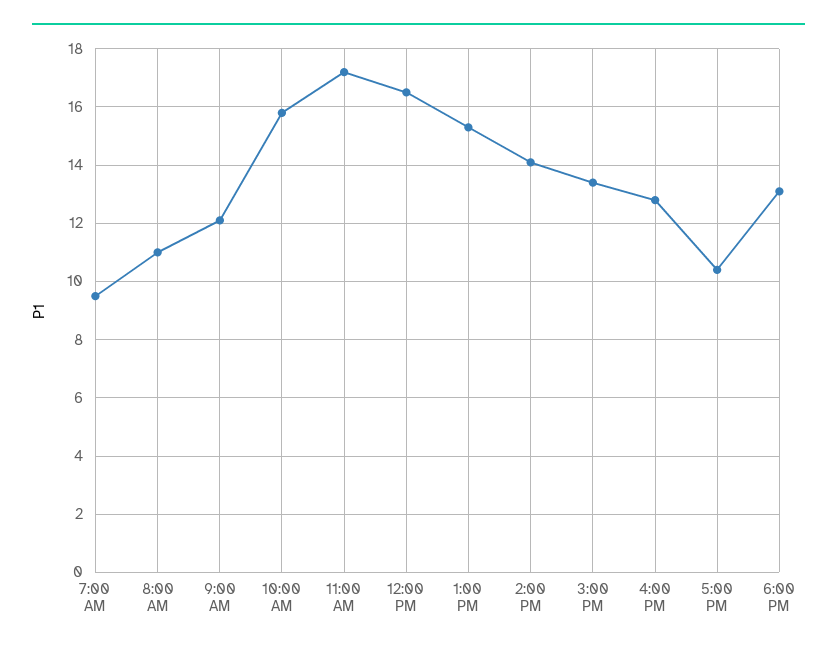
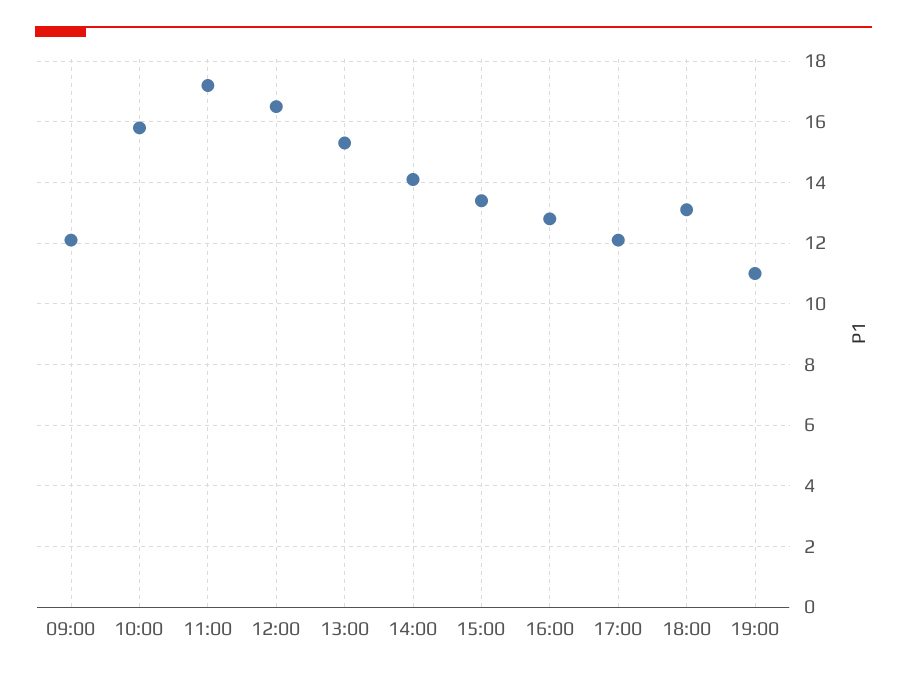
7:00 AM: 9.5 -> none
8:00 AM: 11 -> none
5:00 PM: 10.5 -> 12
19:00: none -> 11

